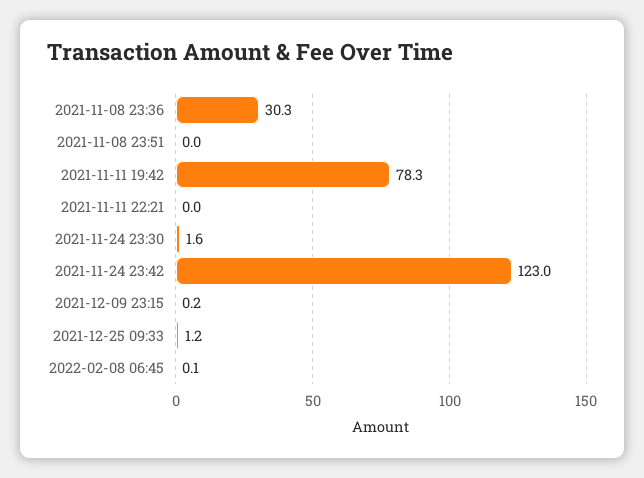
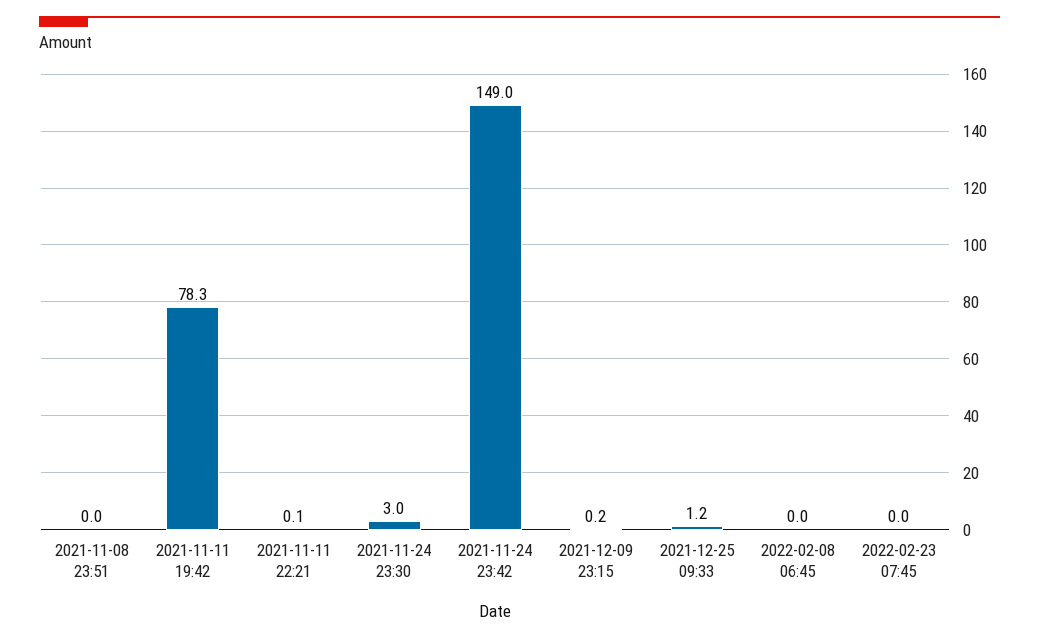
2021-11-08 23:36: 30.3 -> none
2021-11-11 22:21: 0 -> 0.1
2021-11-24 23:30: 1.6 -> 3
2021-11-24 23:42: 123 -> 149
2022-02-08 06:45: 0.1 -> 0
2022-02-23 07:45: none -> 0

